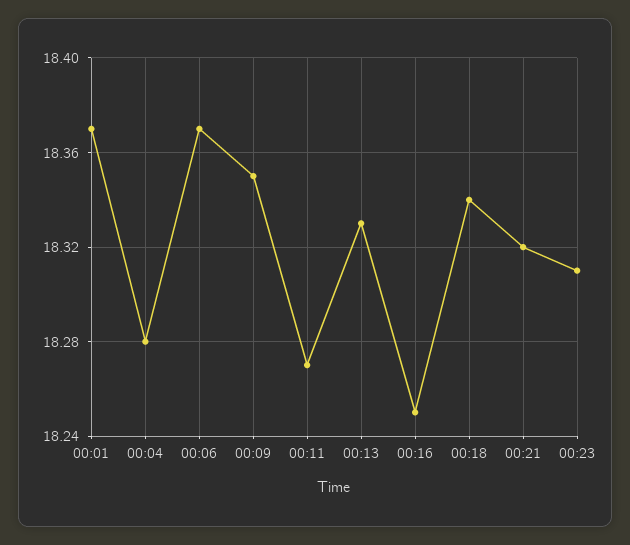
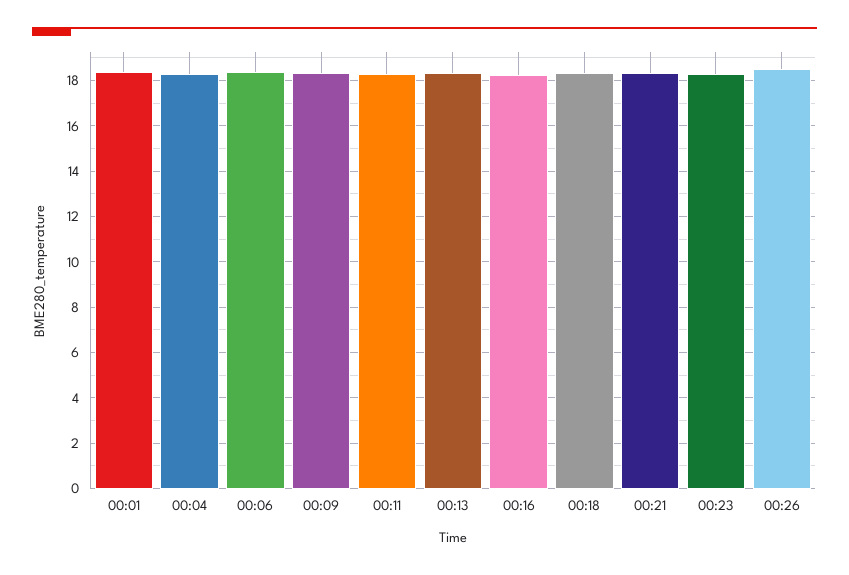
00:26: none -> 18.5

